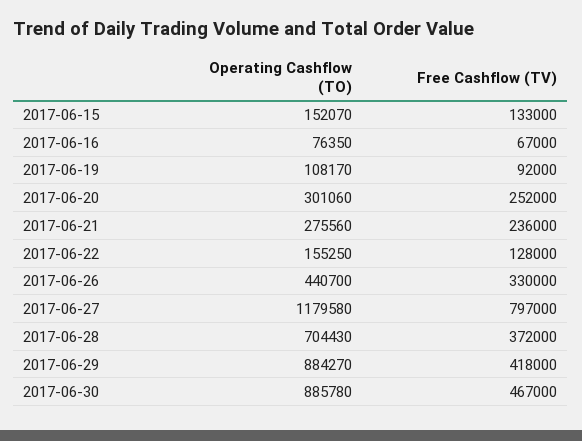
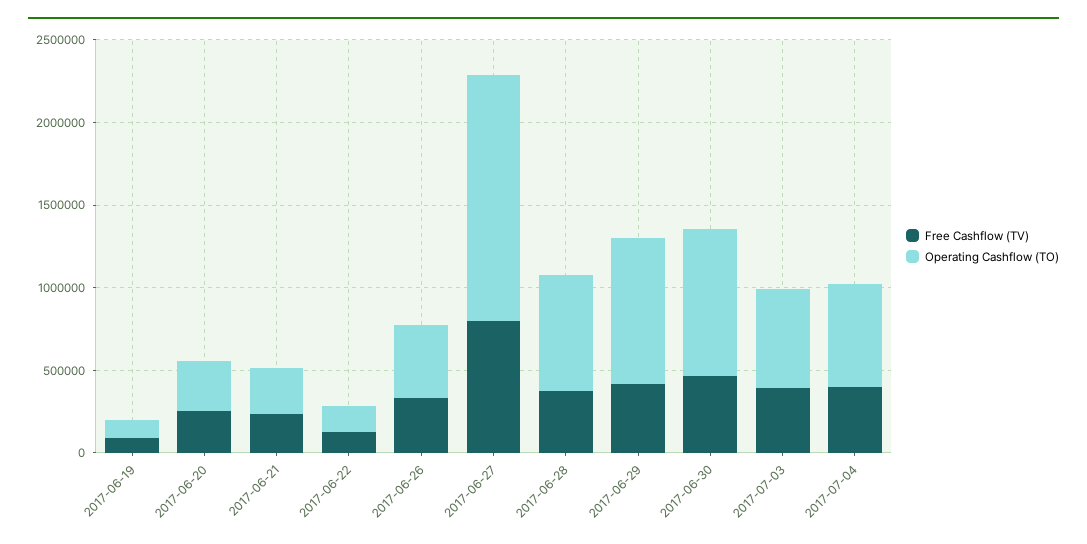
Operating Cashflow (TO), 2017-06-15: 152070 -> none
Free Cashflow (TV), 2017-06-15: 133000 -> none
Operating Cashflow (TO), 2017-06-16: 76350 -> none
Free Cashflow (TV), 2017-06-16: 67000 -> none
Operating Cashflow (TO), 2017-06-27: 1179580 -> 1500000
Free Cashflow (TV), 2017-07-03: none -> 400000
Operating Cashflow (TO), 2017-07-03: none -> 600000
Free Cashflow (TV), 2017-07-04: none -> 400000
Operating Cashflow (TO), 2017-07-04: none -> 600000

